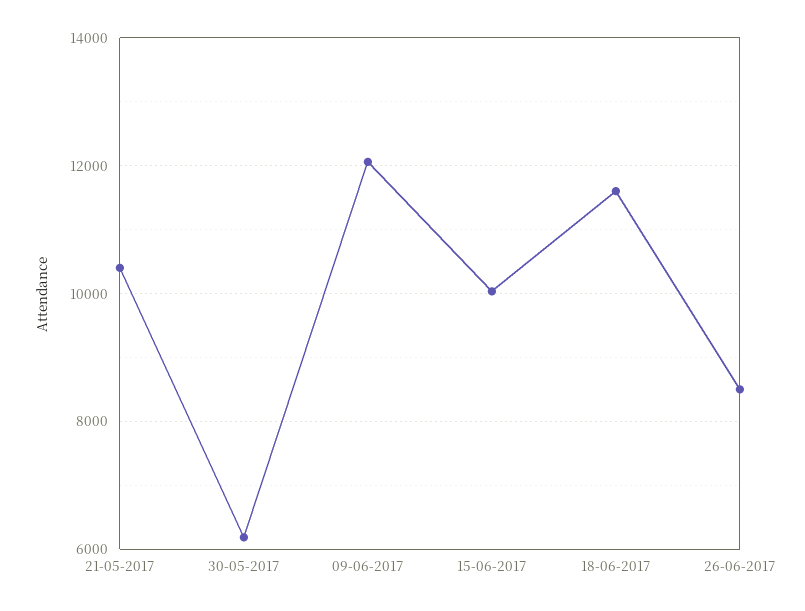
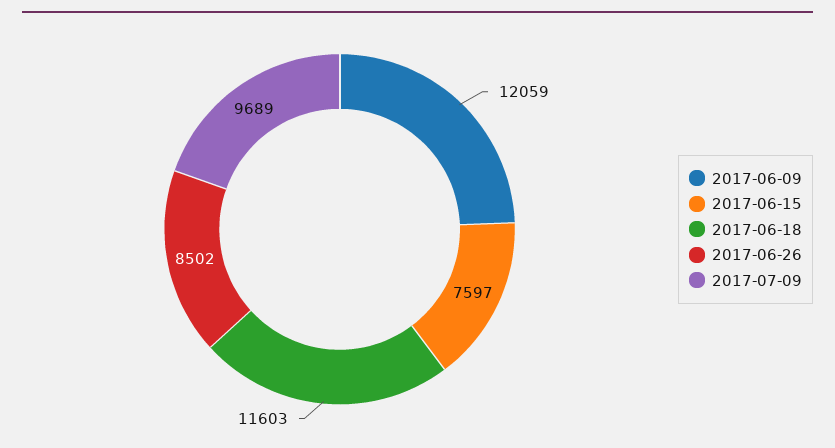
21-05-2017: 10400 -> none
30-05-2017: 6200 -> none
15-06-2017: 10000 -> 7597
2017-07-09: none -> 9689

